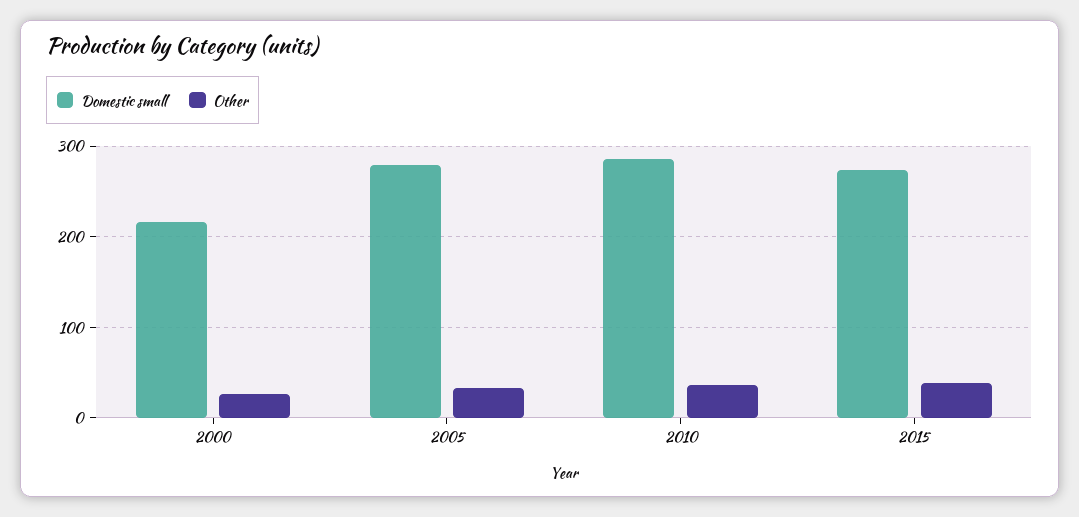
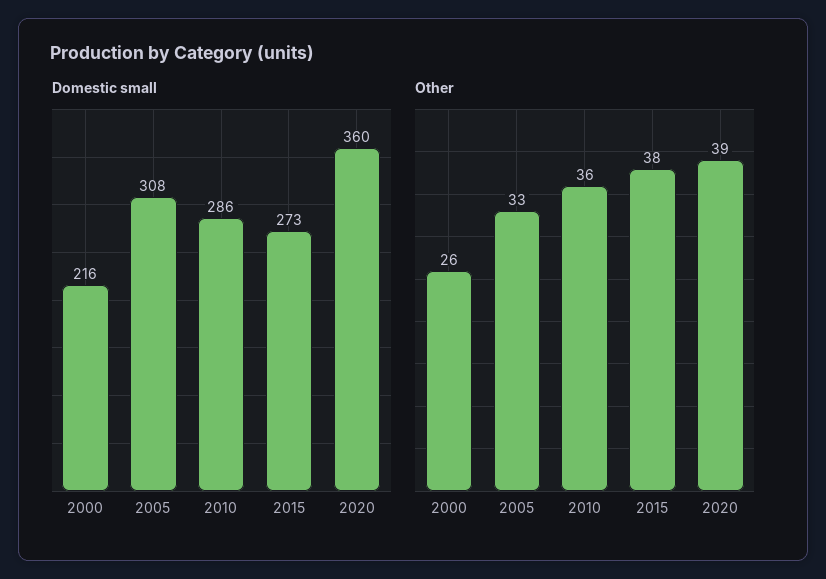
Domestic small, 2005: 280 -> 308
Domestic small, 2020: none -> 360
Other, 2020: none -> 39

